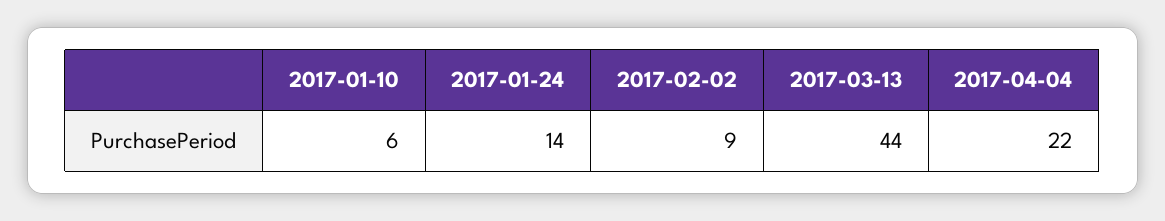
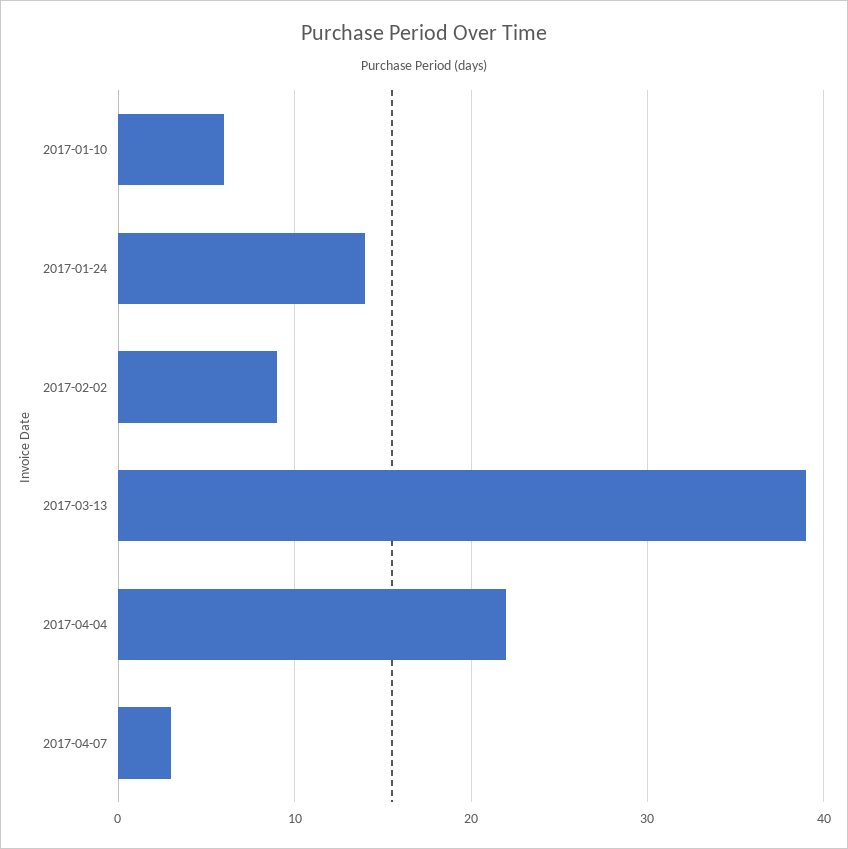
2017-03-13: 44 -> 39
2017-04-07: none -> 3

